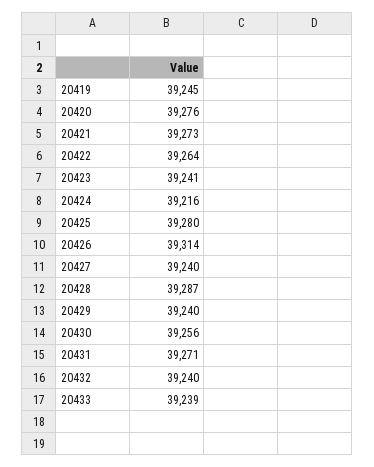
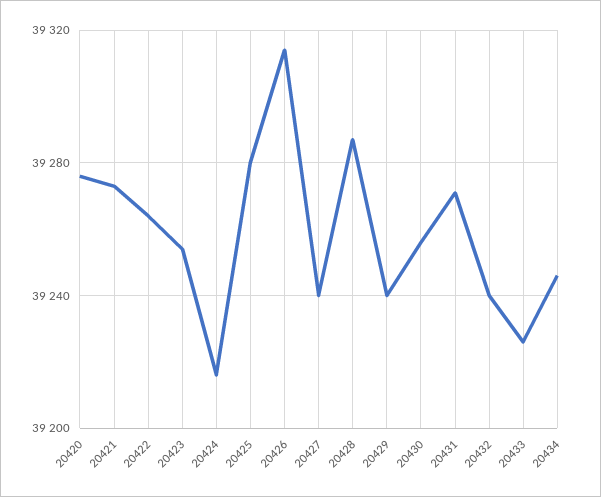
20419: 39245 -> none
20423: 39241 -> 39255
20433: 39239 -> 39225
20434: none -> 39245

